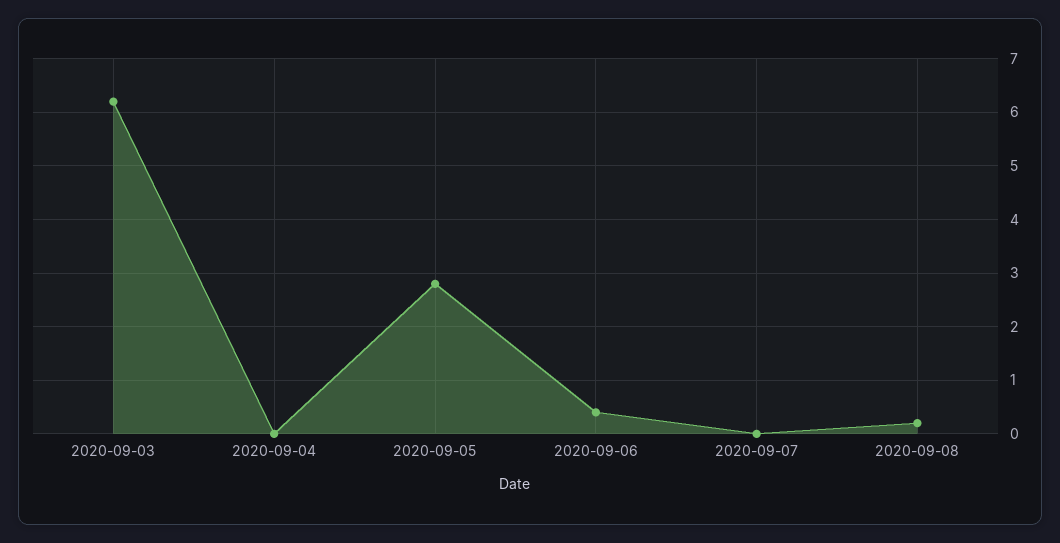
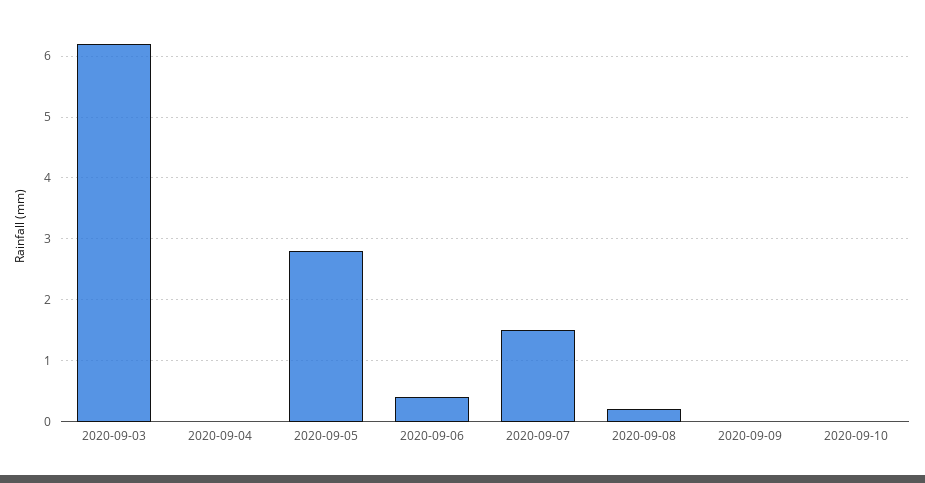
2020-09-07: 0 -> 1.5
2020-09-09: none -> 0
2020-09-10: none -> 0

